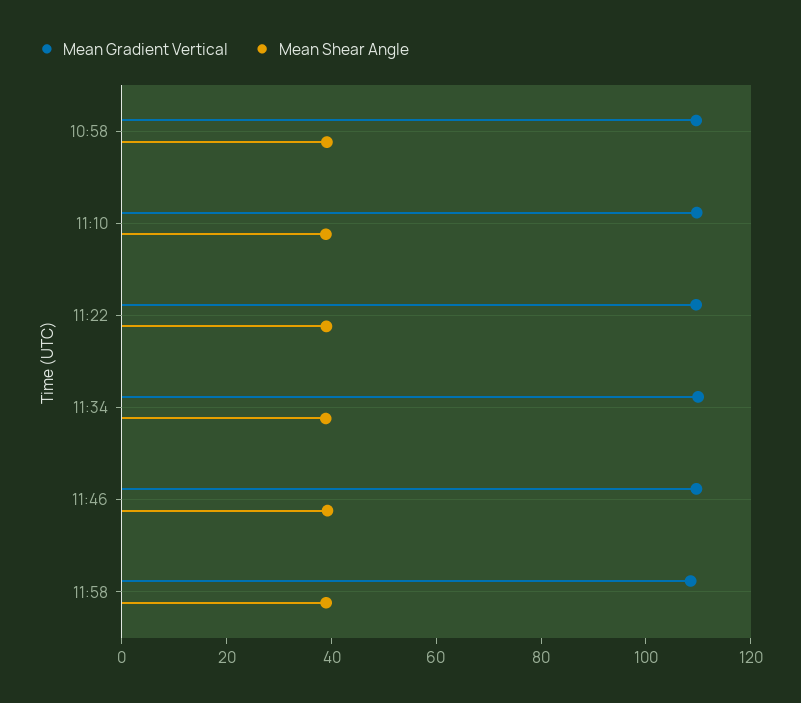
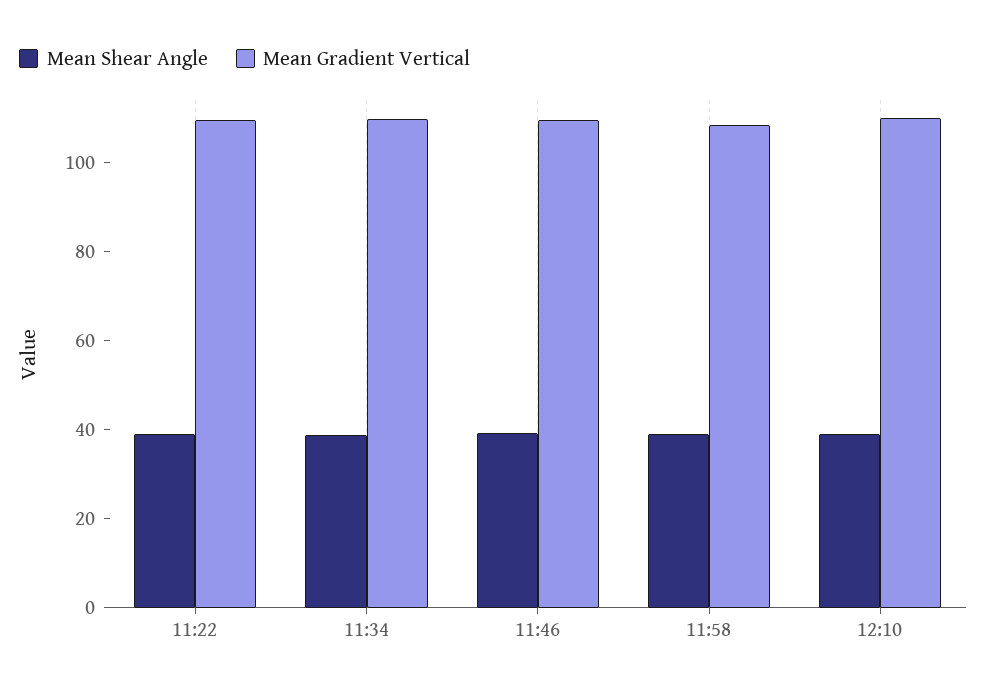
Mean Gradient Vertical, 10:58: 110 -> none
Mean Shear Angle, 10:58: 40 -> none
Mean Gradient Vertical, 11:10: 110 -> none
Mean Shear Angle, 11:10: 40 -> none
Mean Shear Angle, 12:10: none -> 40
Mean Gradient Vertical, 12:10: none -> 110

